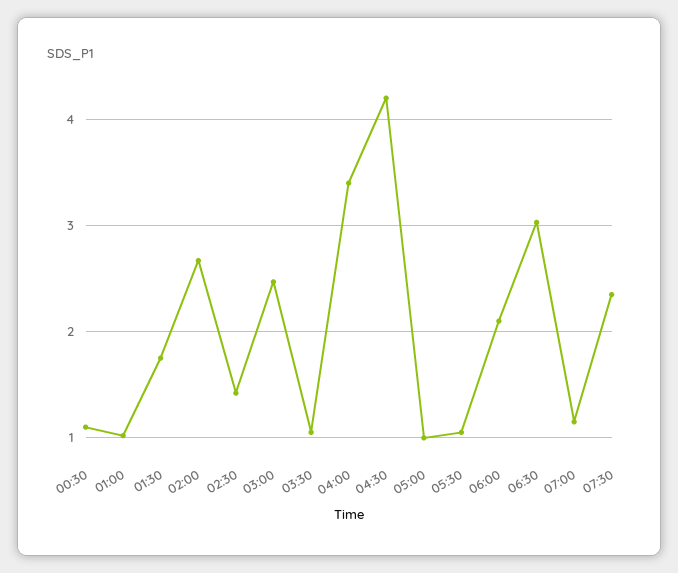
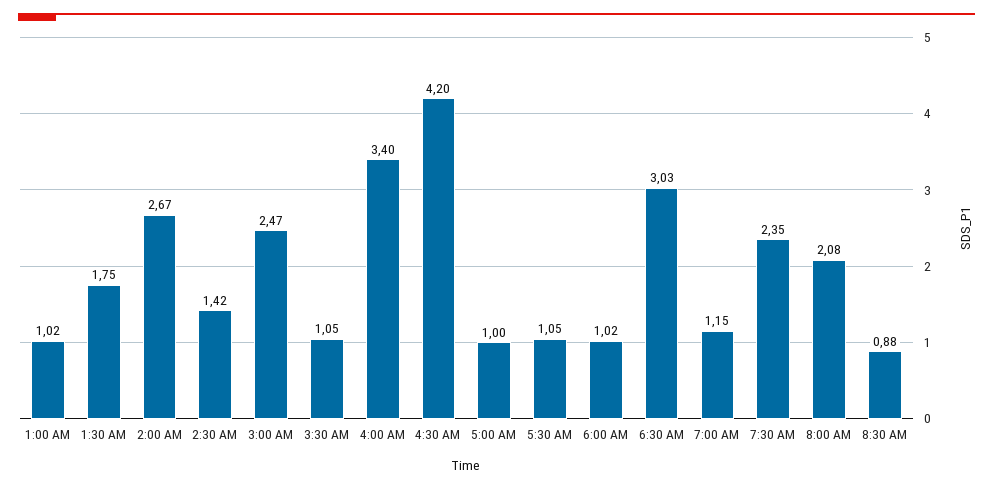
00:30: 1.1 -> none
06:00: 2.1 -> 1.02
8:00 AM: none -> 2.08
8:30 AM: none -> 0.88

